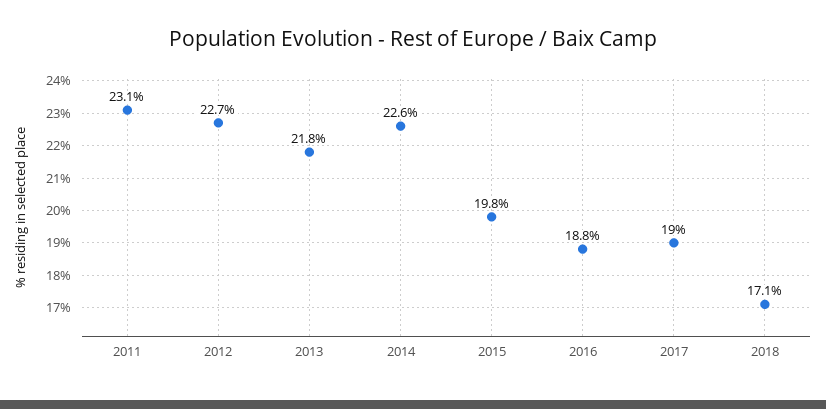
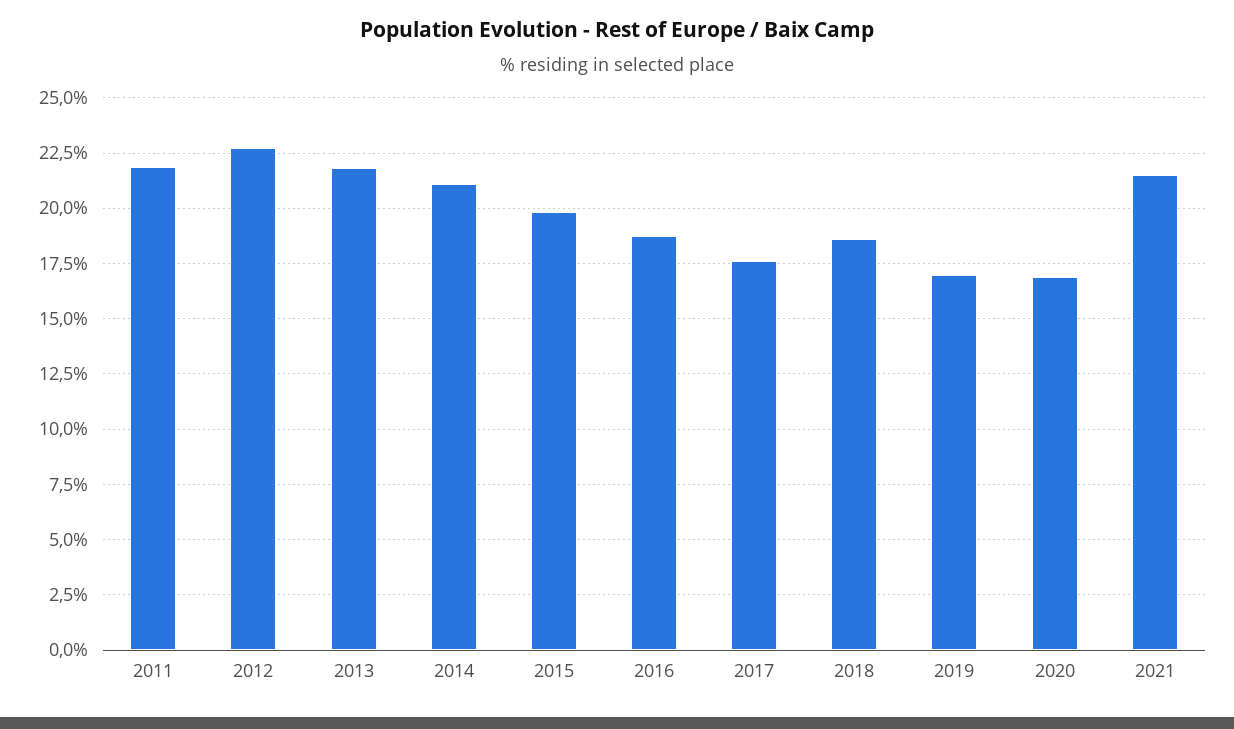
2011: 23.1 -> 22
2014: 22.6 -> 21
2017: 19 -> 17.5
2018: 17.1 -> 18.5
2019: none -> 17
2020: none -> 17
2021: none -> 21.5

